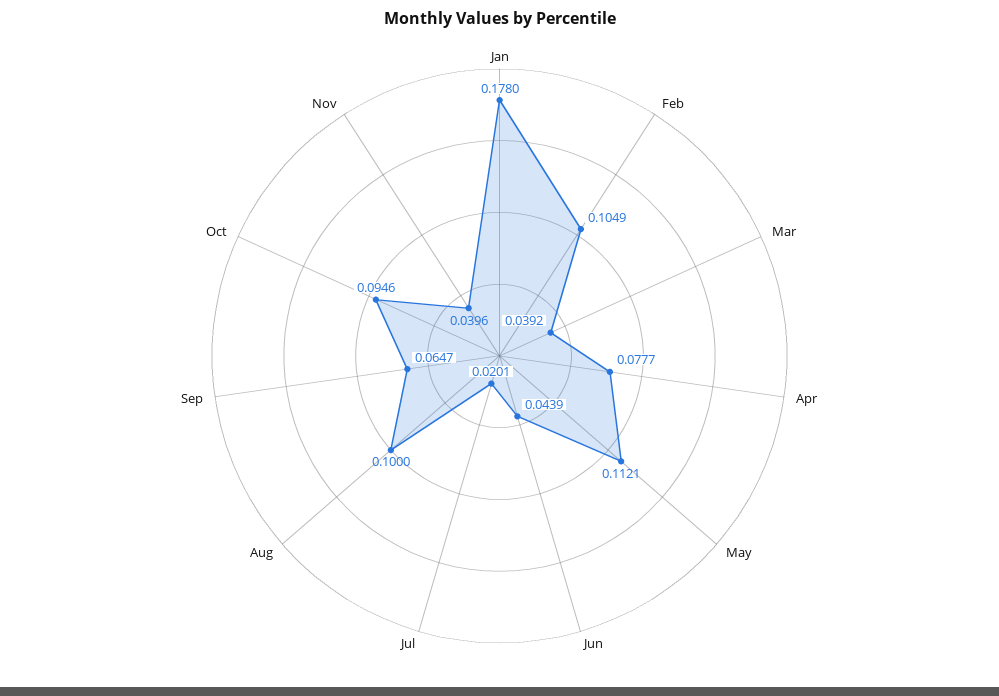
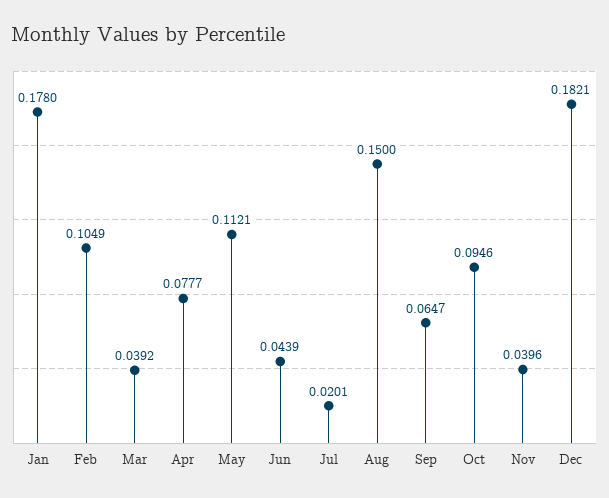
Aug: 0.1 -> 0.15
Dec: none -> 0.1821

